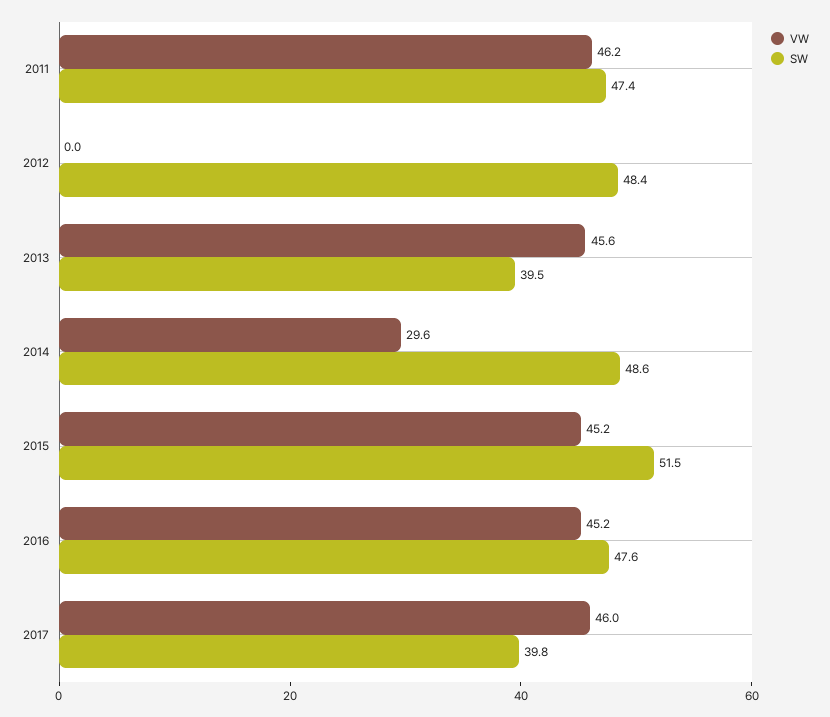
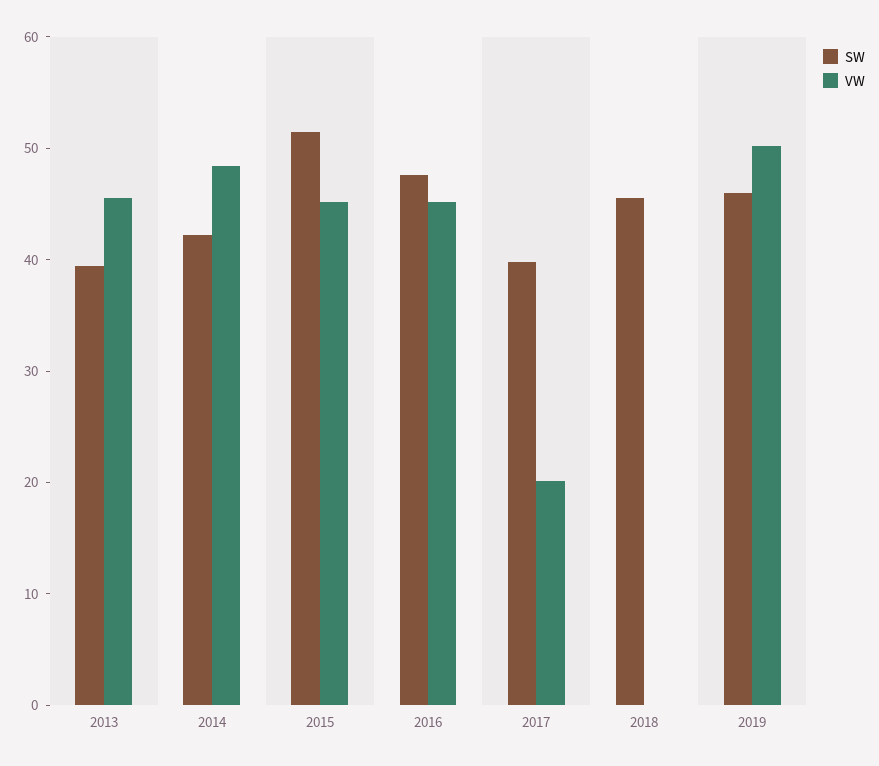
VW, 2011: 46.2 -> none
SW, 2011: 47.4 -> none
VW, 2012: 0 -> none
SW, 2012: 48.4 -> none
VW, 2014: 29.6 -> 48
SW, 2014: 48.6 -> 42
VW, 2017: 46 -> 20
SW, 2018: none -> 46
VW, 2018: none -> 0
SW, 2019: none -> 46
VW, 2019: none -> 50

